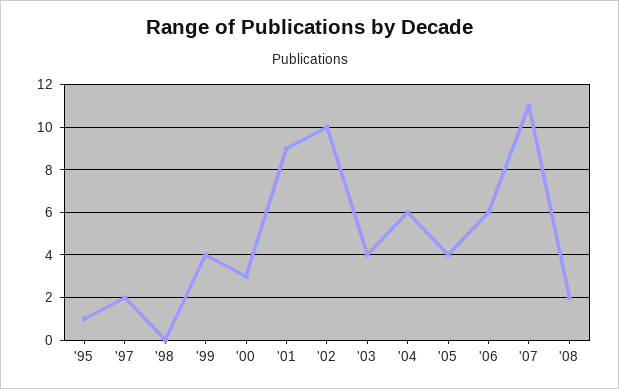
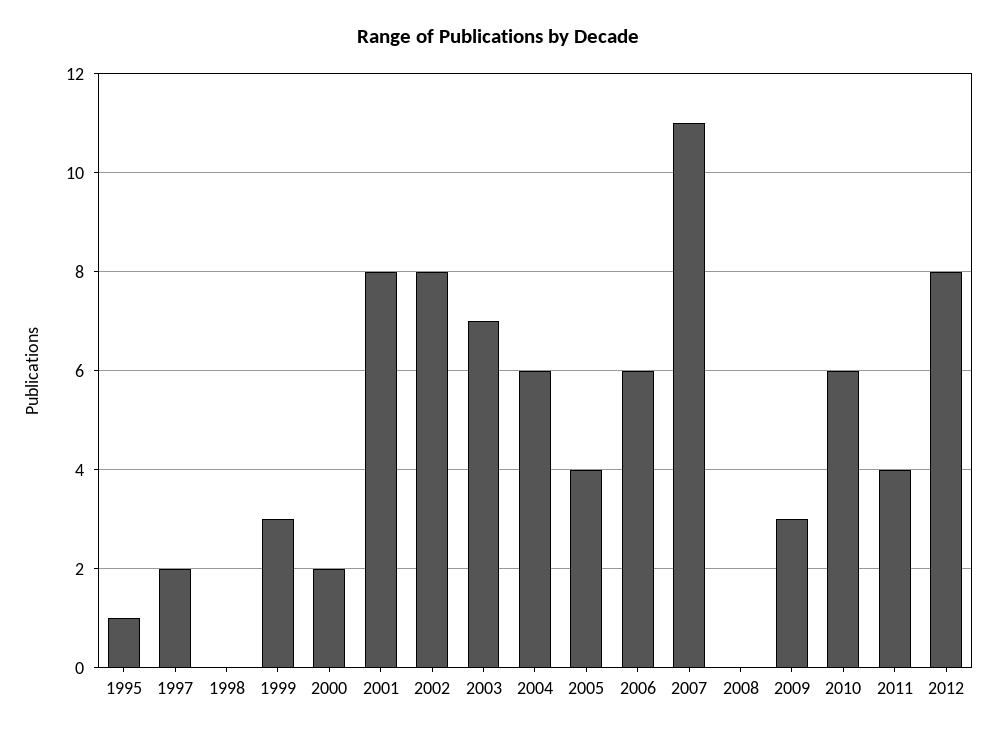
'99: 4 -> 3
'00: 3 -> 2
'01: 9 -> 8
'02: 10 -> 8
'03: 4 -> 7
'08: 2 -> 0
2009: none -> 3
2010: none -> 6
2011: none -> 4
2012: none -> 8

